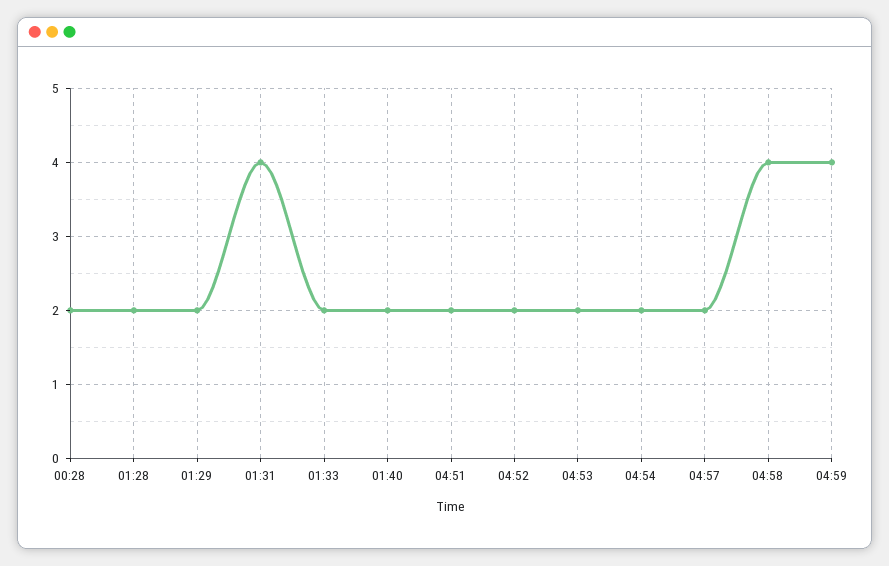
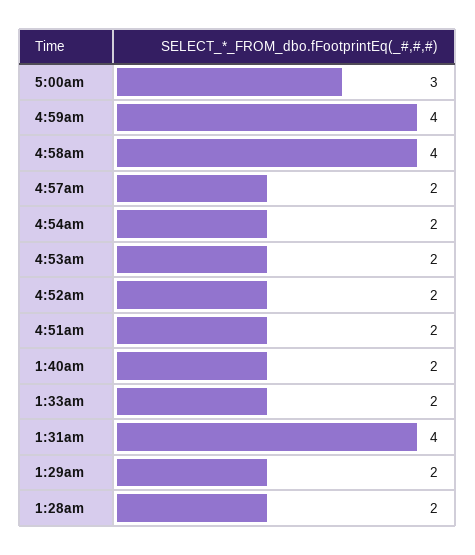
00:28: 2 -> none
5:00am: none -> 3

